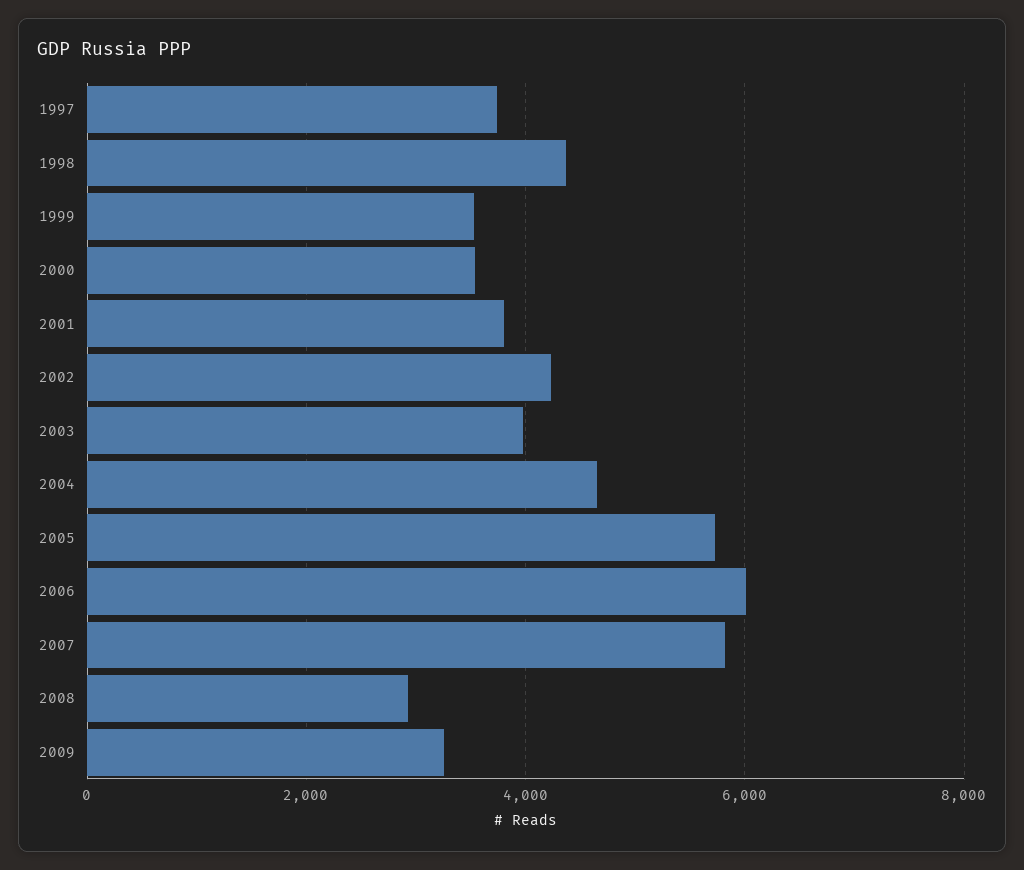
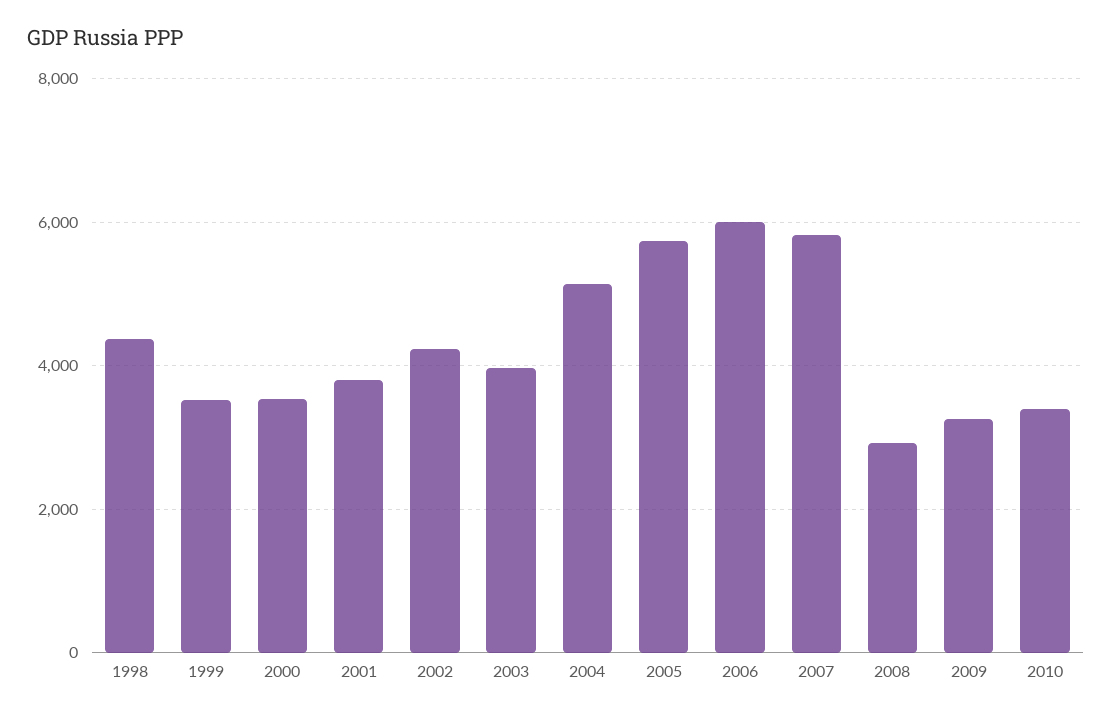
1997: 3800 -> none
2004: 4600 -> 5200
2010: none -> 3400

